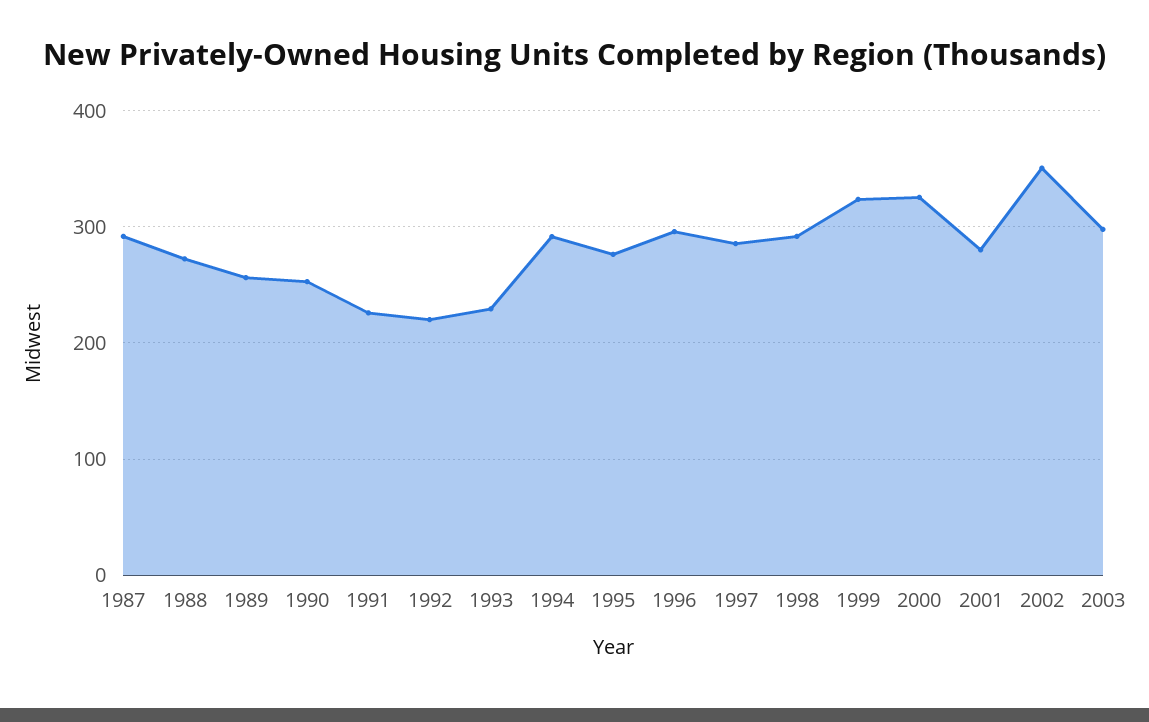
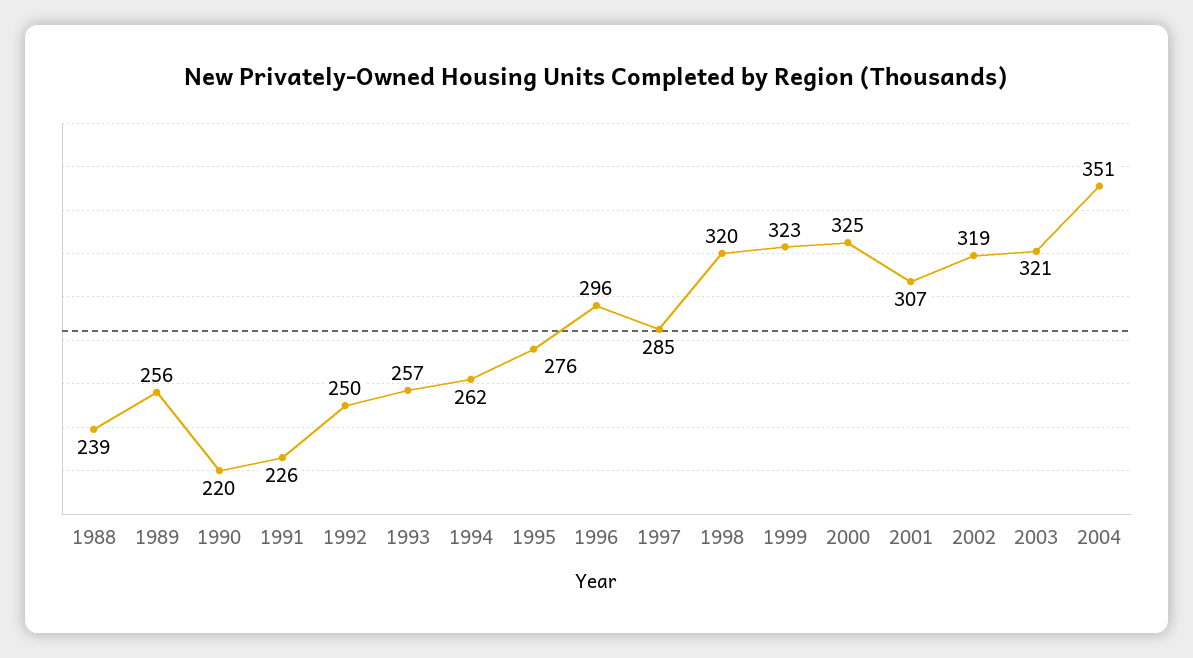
1987: 290 -> none
1988: 270 -> 239
1990: 250 -> 220
1992: 220 -> 250
1993: 230 -> 257
1994: 290 -> 262
1998: 290 -> 320
2001: 280 -> 307
2002: 350 -> 319
2003: 300 -> 321
2004: none -> 351

